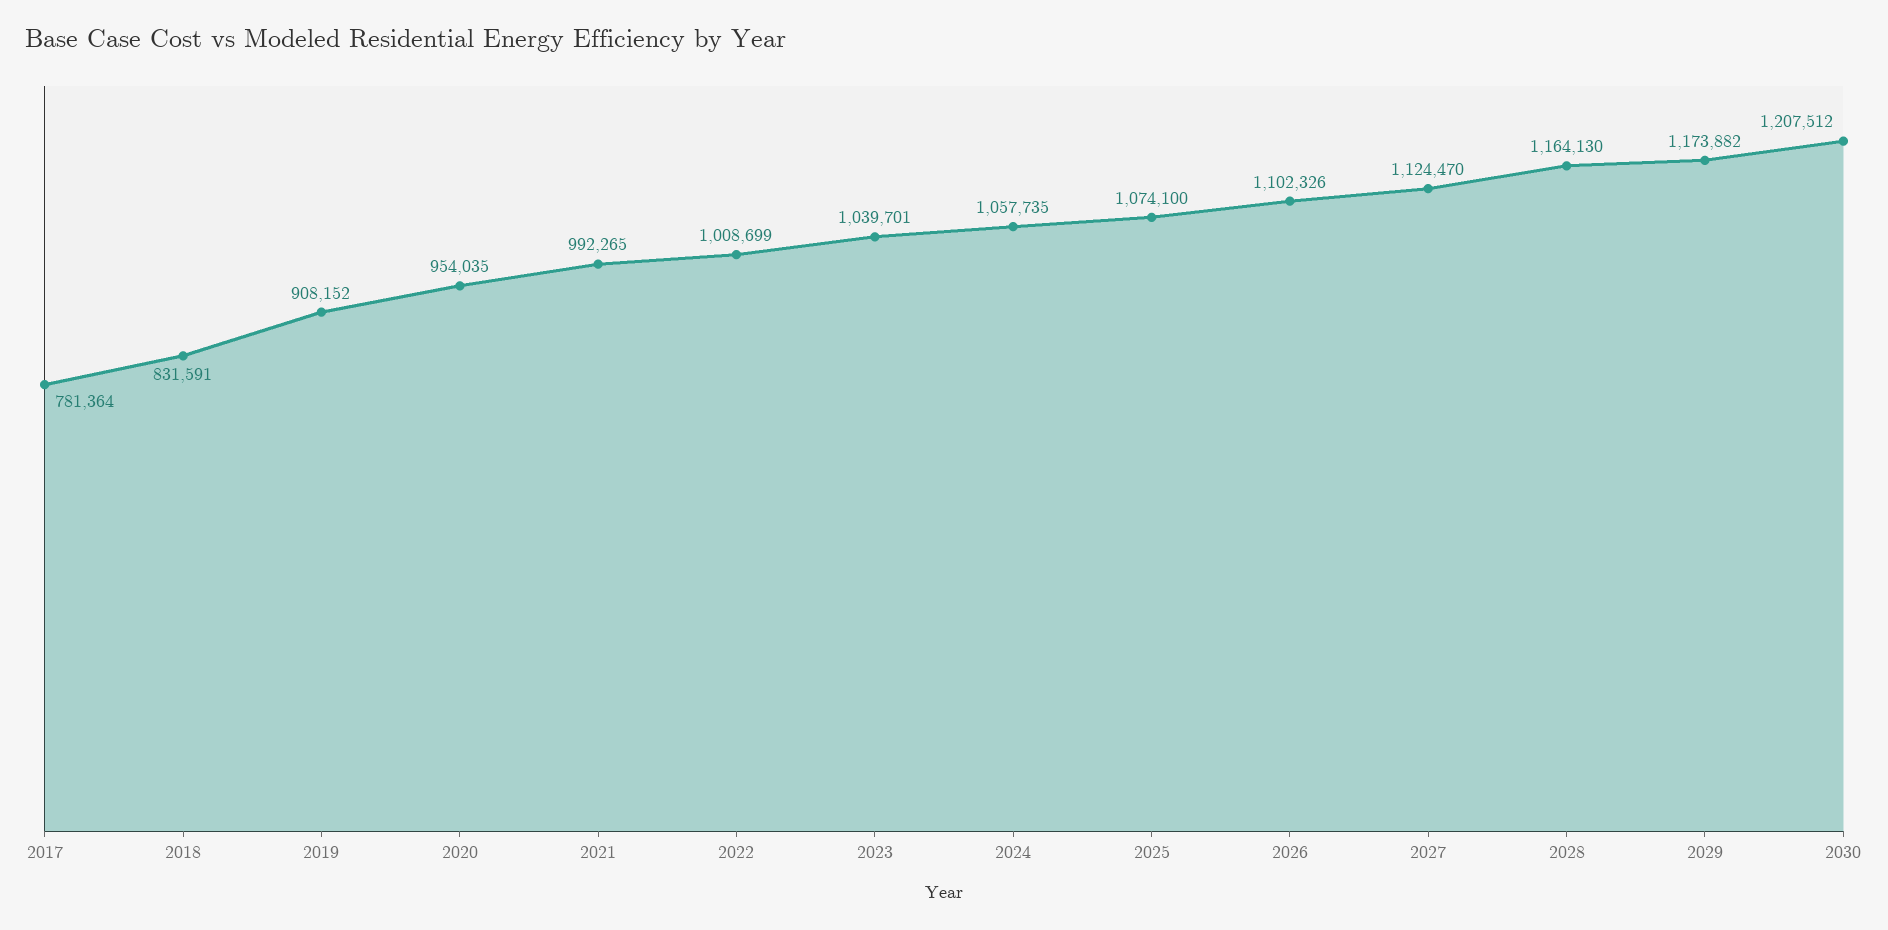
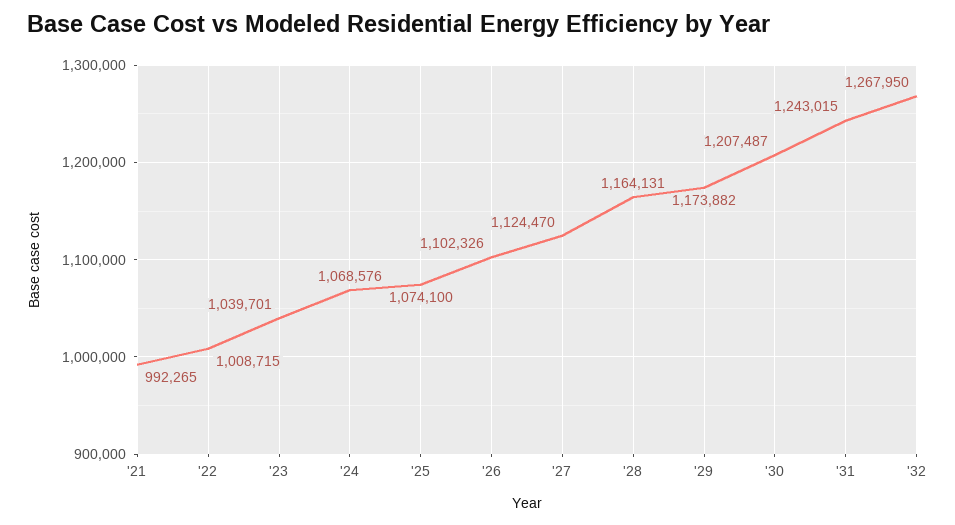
2017: 781364 -> none
2018: 831591 -> none
2019: 908152 -> none
2020: 954035 -> none
2022: 1008699 -> 1008715
2024: 1057735 -> 1068576
2028: 1164130 -> 1164131
2030: 1207512 -> 1207487
'31: none -> 1243015
'32: none -> 1267950

